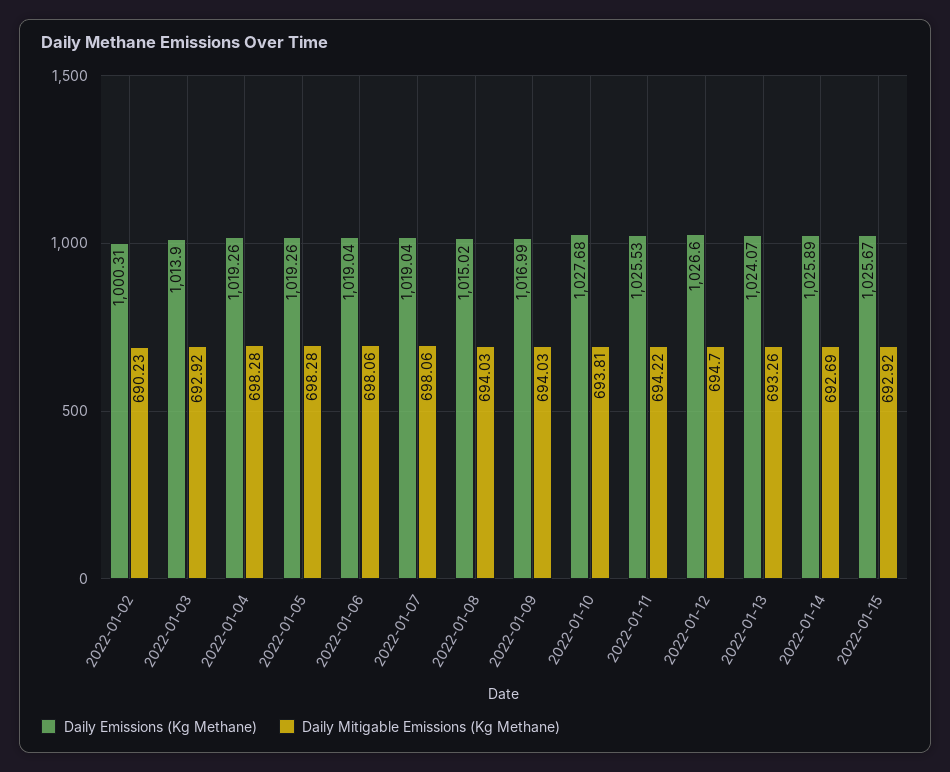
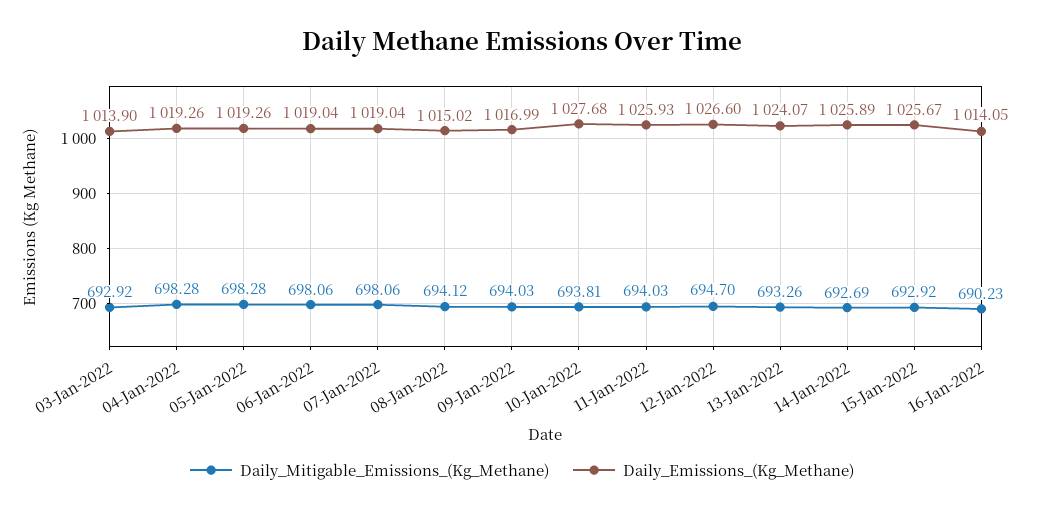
Daily Emissions (Kg Methane), 2022-01-02: 1000.31 -> none
Daily Mitigable Emissions (Kg Methane), 2022-01-02: 690.23 -> none
Daily Mitigable Emissions (Kg Methane), 2022-01-08: 694.03 -> 694.12
Daily Emissions (Kg Methane), 2022-01-11: 1025.53 -> 1025.93
Daily Mitigable Emissions (Kg Methane), 2022-01-11: 694.22 -> 694.03
Daily Mitigable Emissions (Kg Methane), 16-Jan-2022: none -> 690.23
Daily Emissions (Kg Methane), 16-Jan-2022: none -> 1014.05

